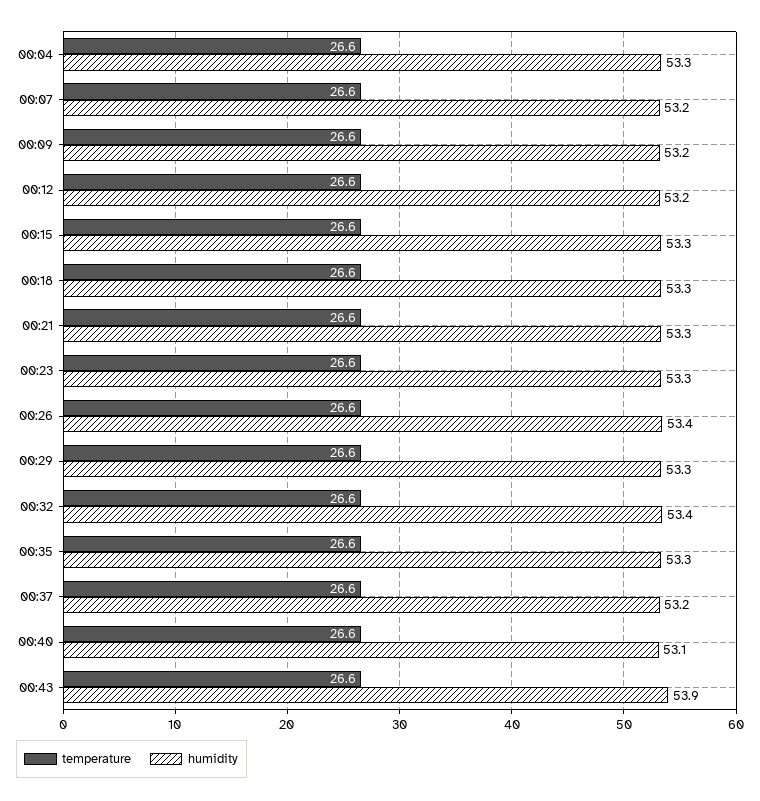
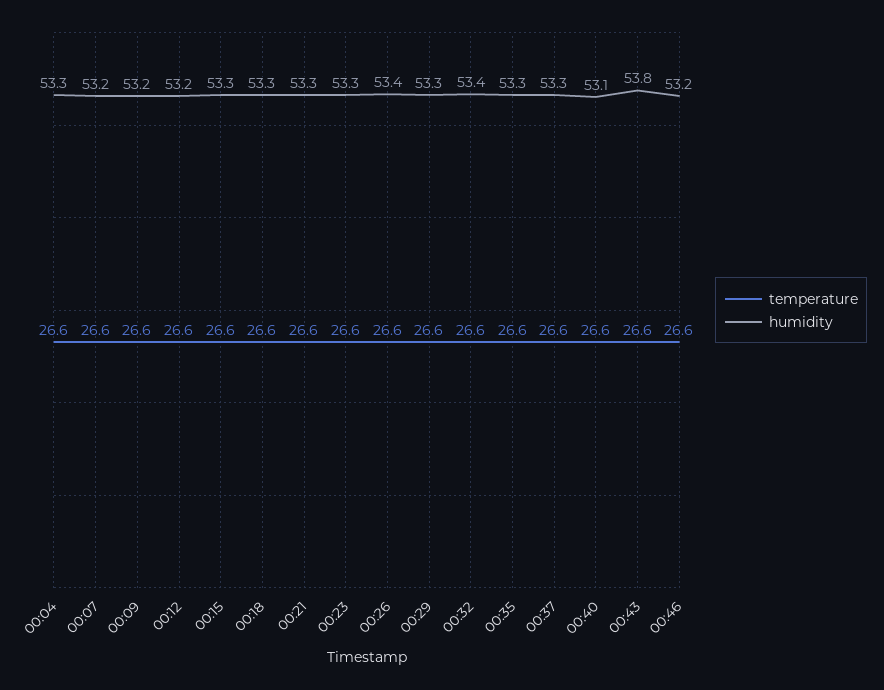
humidity, 00:37: 53.2 -> 53.3
humidity, 00:43: 53.9 -> 53.8
temperature, 00:46: none -> 26.6
humidity, 00:46: none -> 53.2

